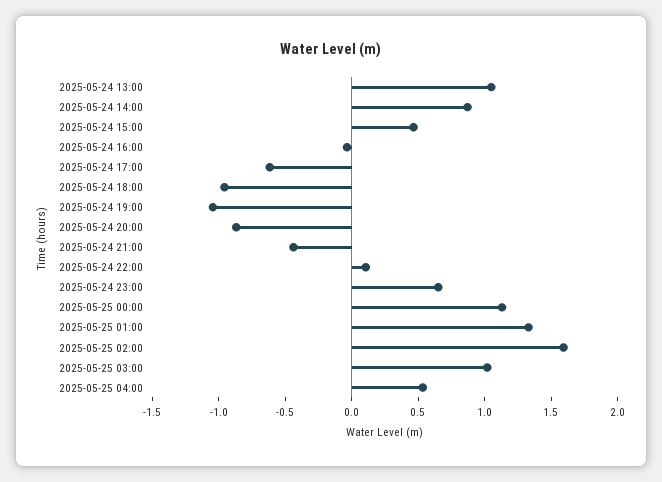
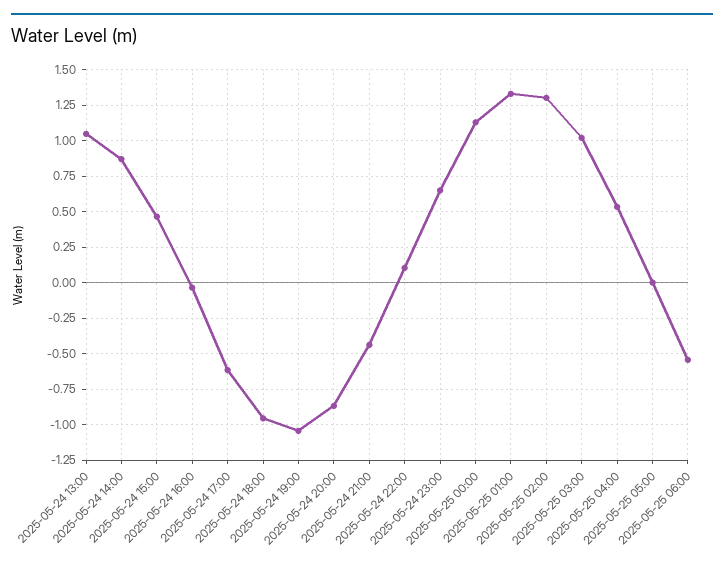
2025-05-25 02:00: 1.6 -> 1.3
2025-05-25 05:00: none -> 0
2025-05-25 06:00: none -> -0.55

